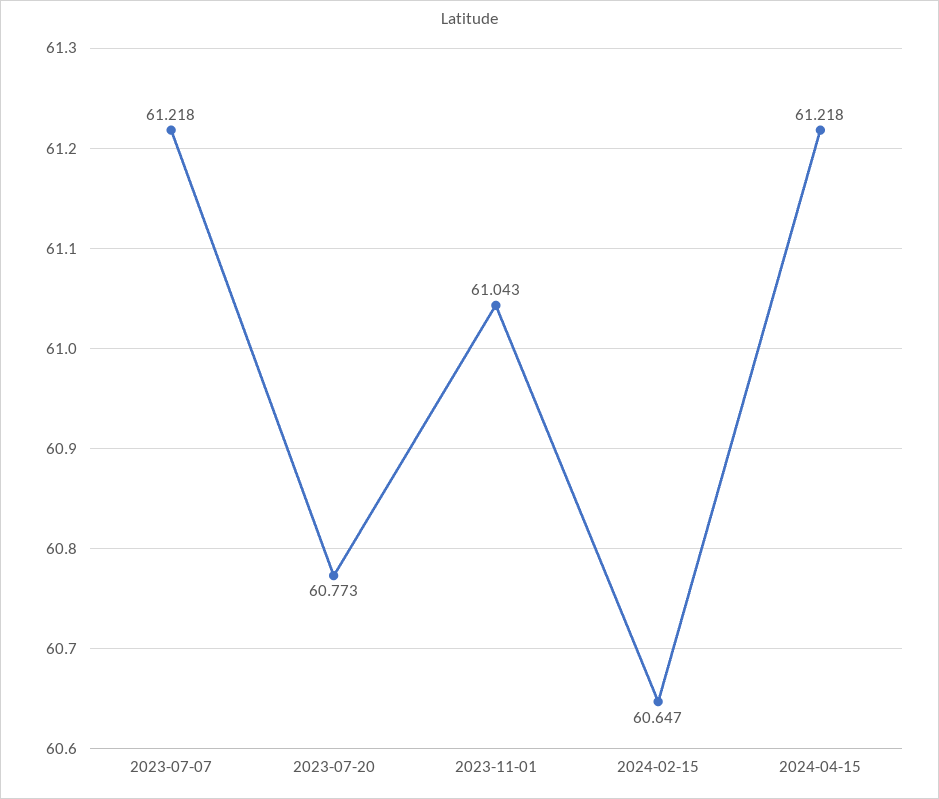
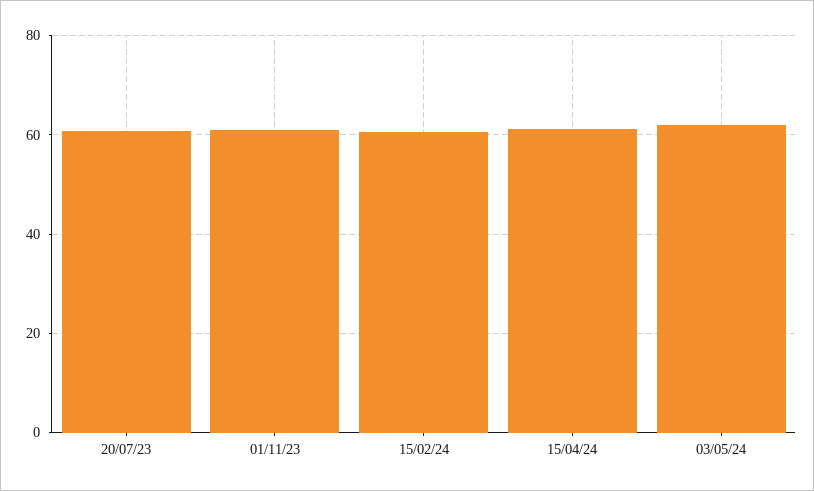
2023-07-07: 61.218 -> none
03/05/24: none -> 62

